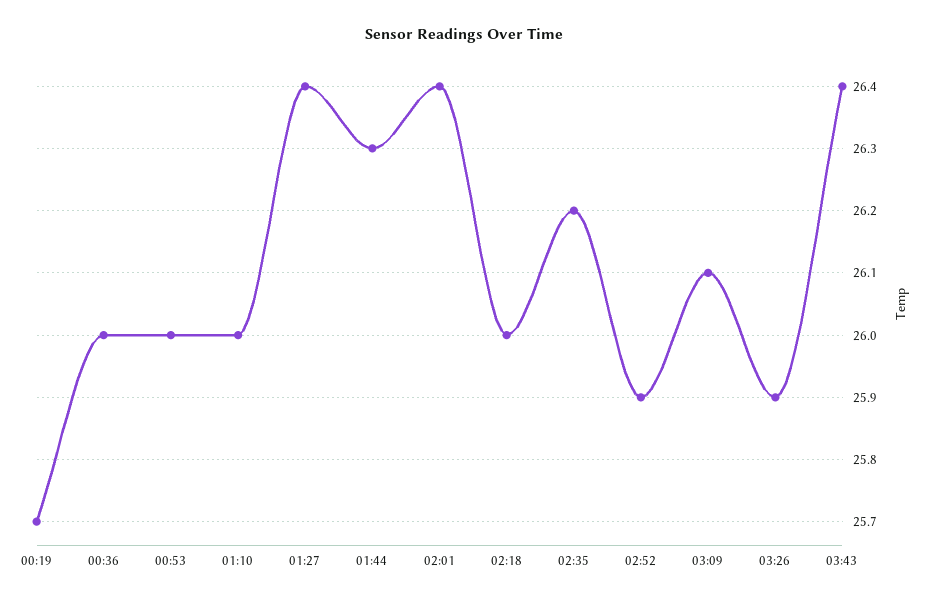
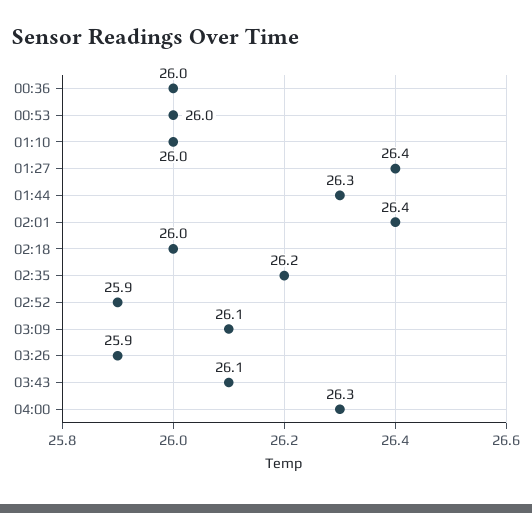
00:19: 25.7 -> none
03:43: 26.4 -> 26.1
04:00: none -> 26.3

